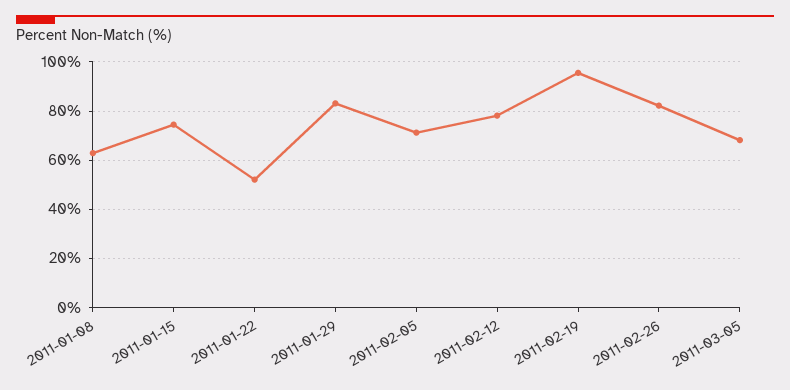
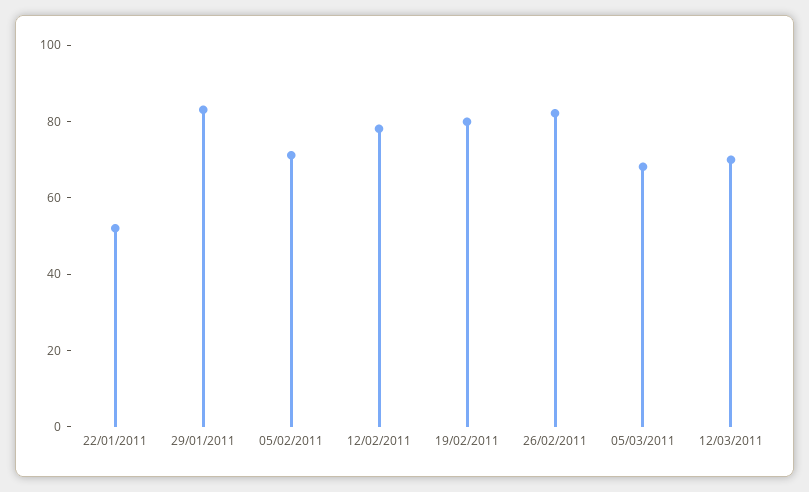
2011-01-08: 62.5 -> none
2011-01-15: 75 -> none
2011-02-19: 95 -> 80
12/03/2011: none -> 70

